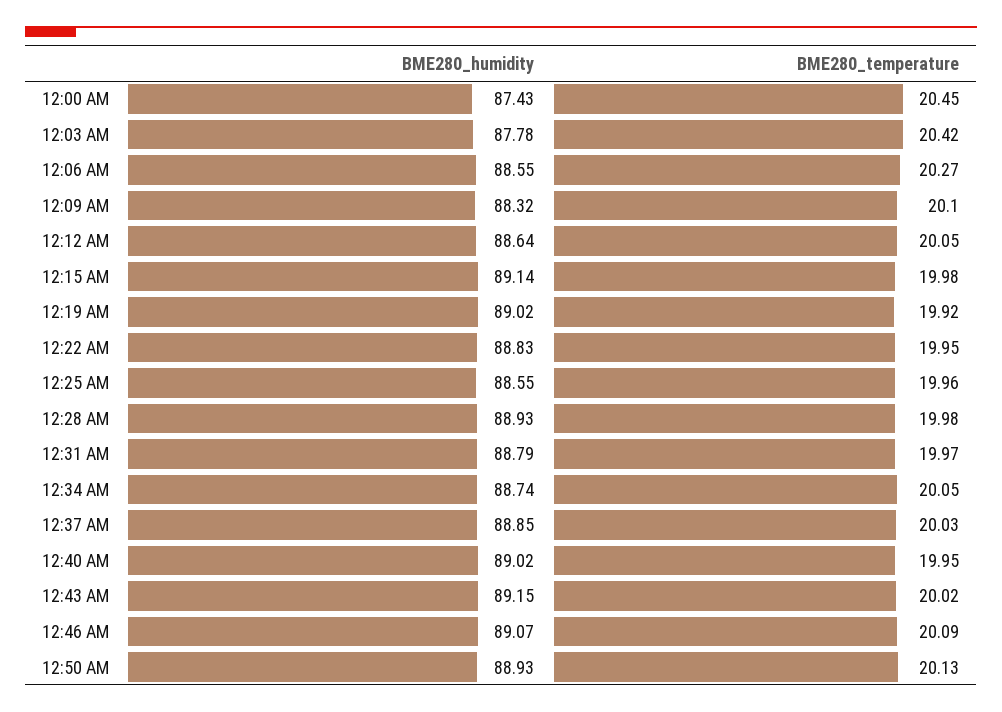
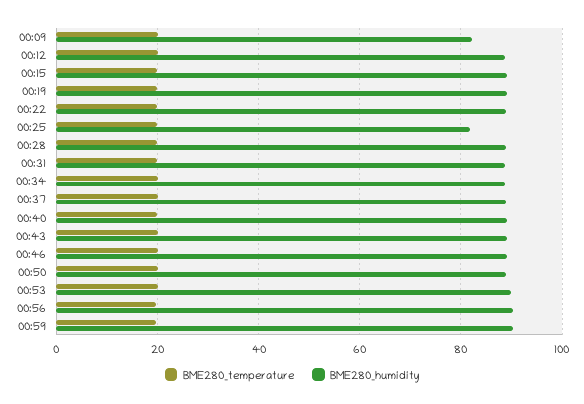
BME280_humidity, 12:00 AM: 87.43 -> none
BME280_temperature, 12:00 AM: 20.45 -> none
BME280_humidity, 12:03 AM: 87.78 -> none
BME280_temperature, 12:03 AM: 20.42 -> none
BME280_humidity, 12:06 AM: 88.55 -> none
BME280_temperature, 12:06 AM: 20.27 -> none
BME280_humidity, 12:09 AM: 88.32 -> 82
BME280_humidity, 12:25 AM: 88.55 -> 82
BME280_temperature, 00:53: none -> 20
BME280_humidity, 00:53: none -> 90
BME280_temperature, 00:56: none -> 20
BME280_humidity, 00:56: none -> 90
BME280_temperature, 00:59: none -> 20
BME280_humidity, 00:59: none -> 90

